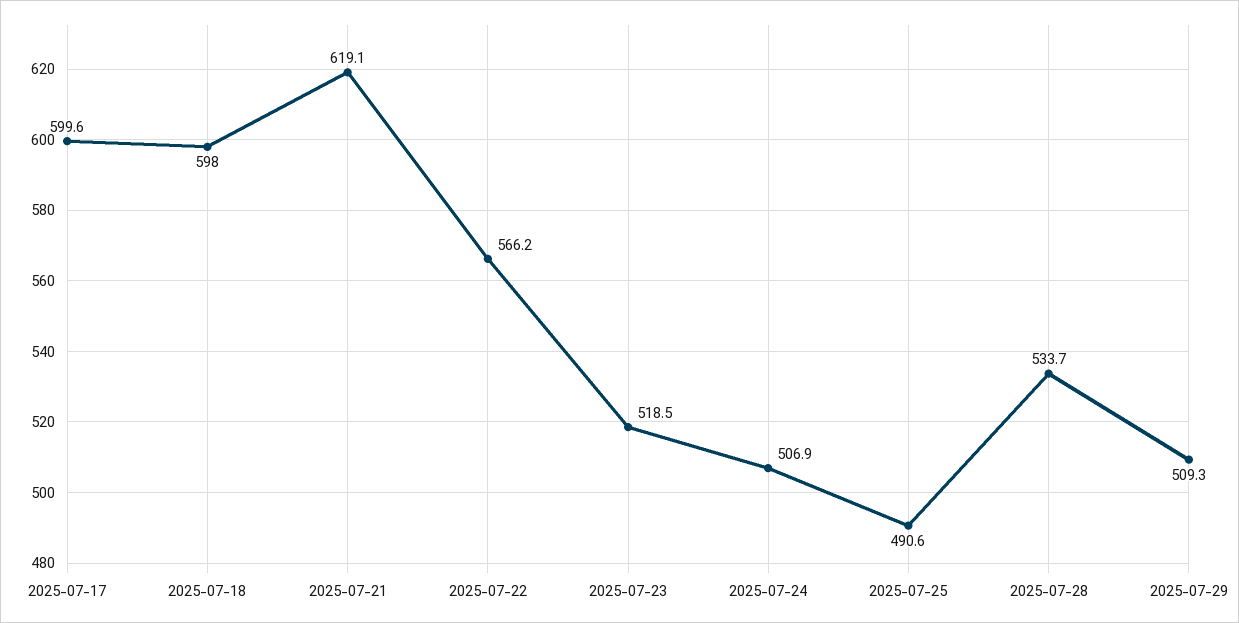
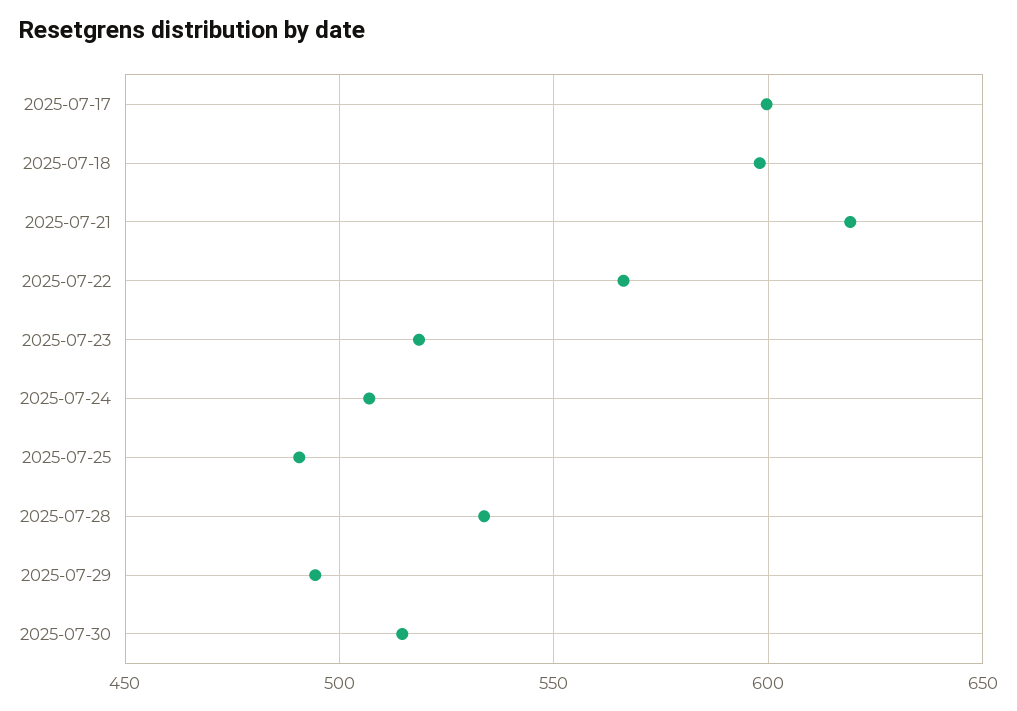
2025-07-29: 509.3 -> 495
2025-07-30: none -> 515

